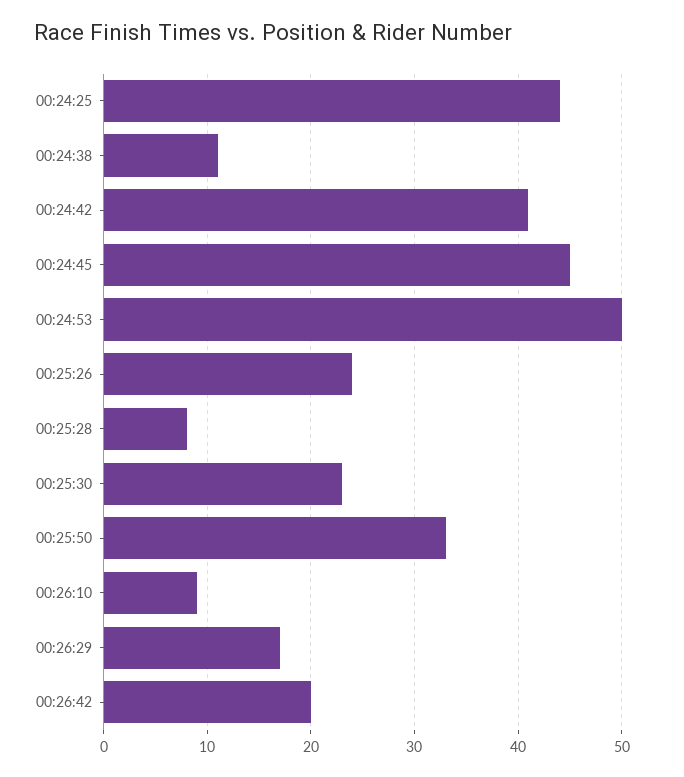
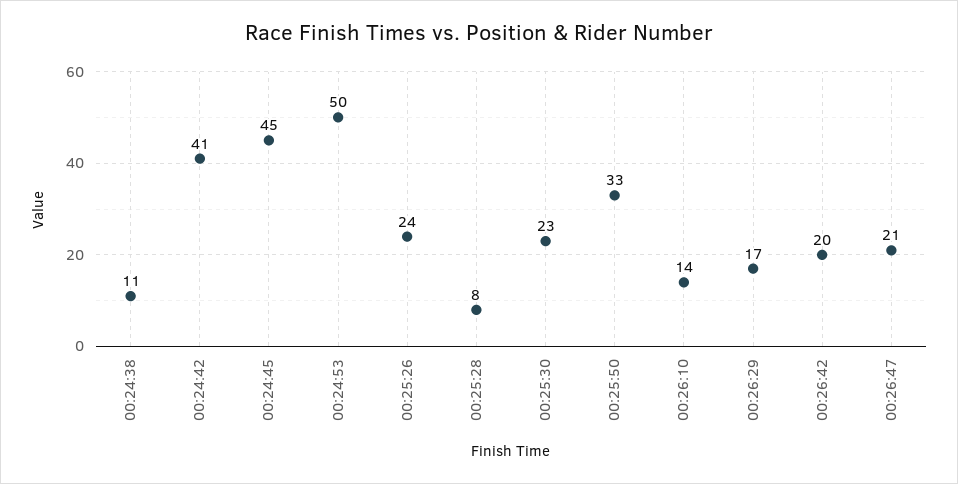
00:24:25: 44 -> none
00:26:10: 9 -> 14
00:26:47: none -> 21

